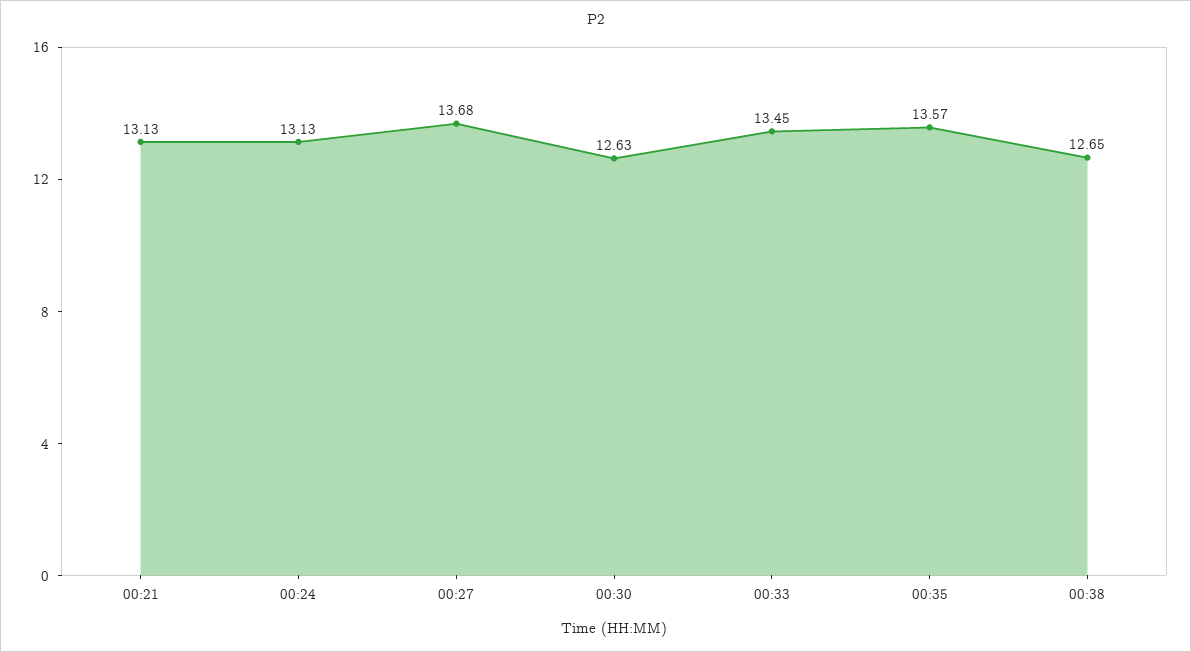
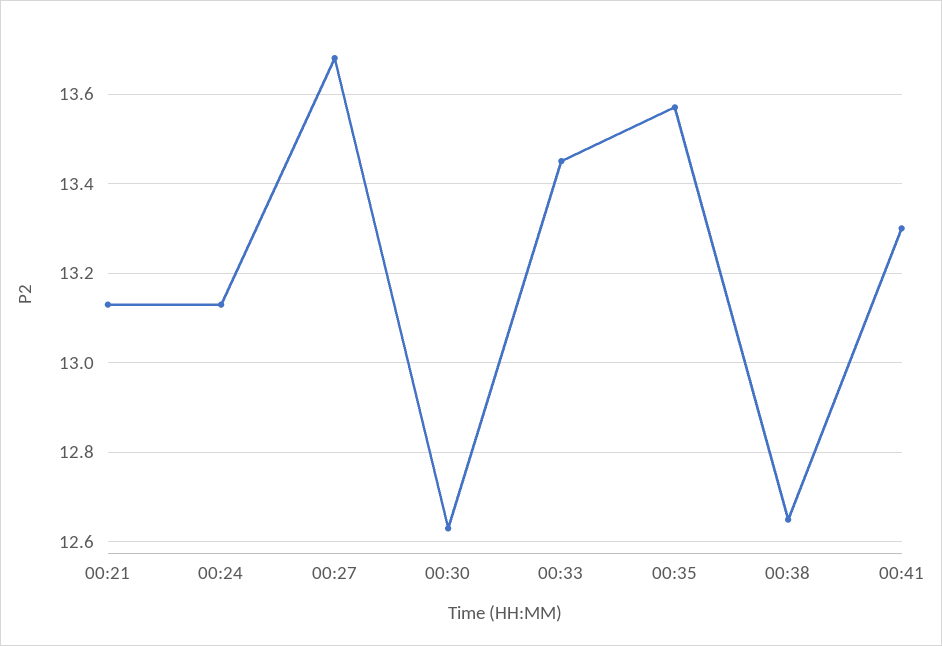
00:41: none -> 13.3

